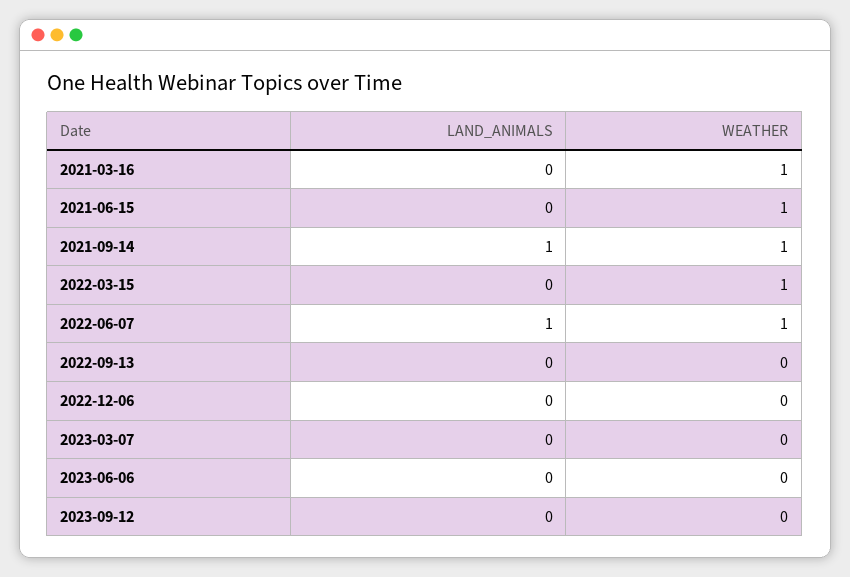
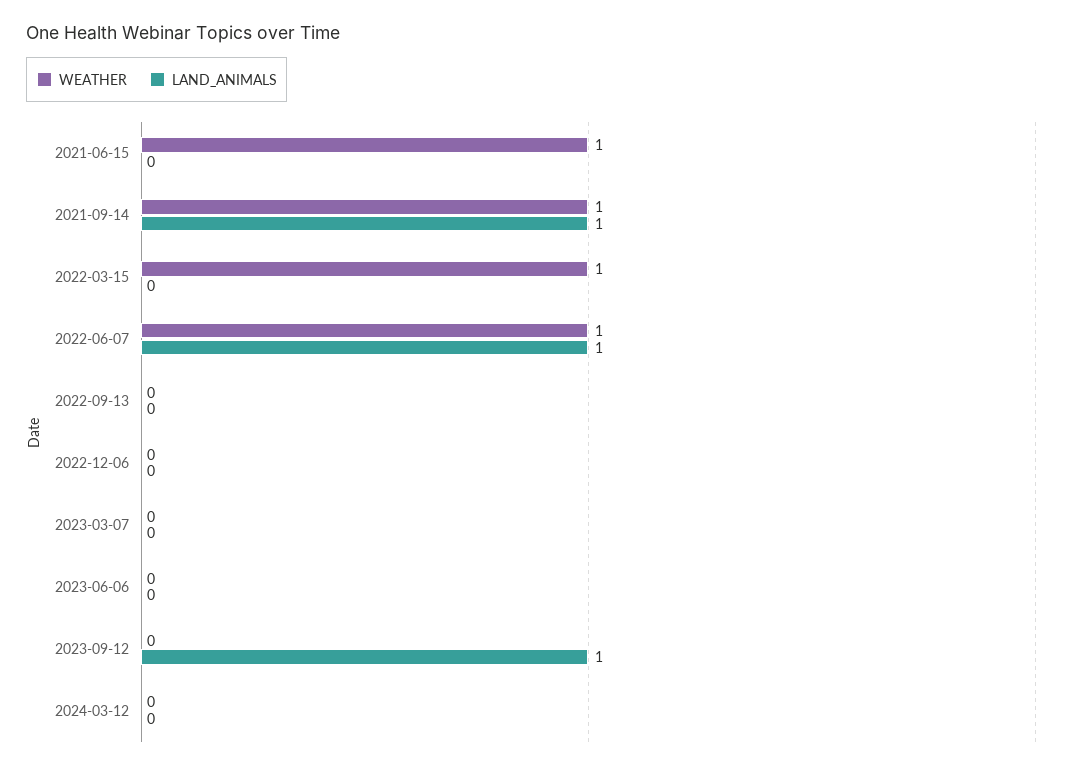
LAND_ANIMALS, 2021-03-16: 0 -> none
WEATHER, 2021-03-16: 1 -> none
LAND_ANIMALS, 2023-09-12: 0 -> 1
WEATHER, 2024-03-12: none -> 0
LAND_ANIMALS, 2024-03-12: none -> 0

